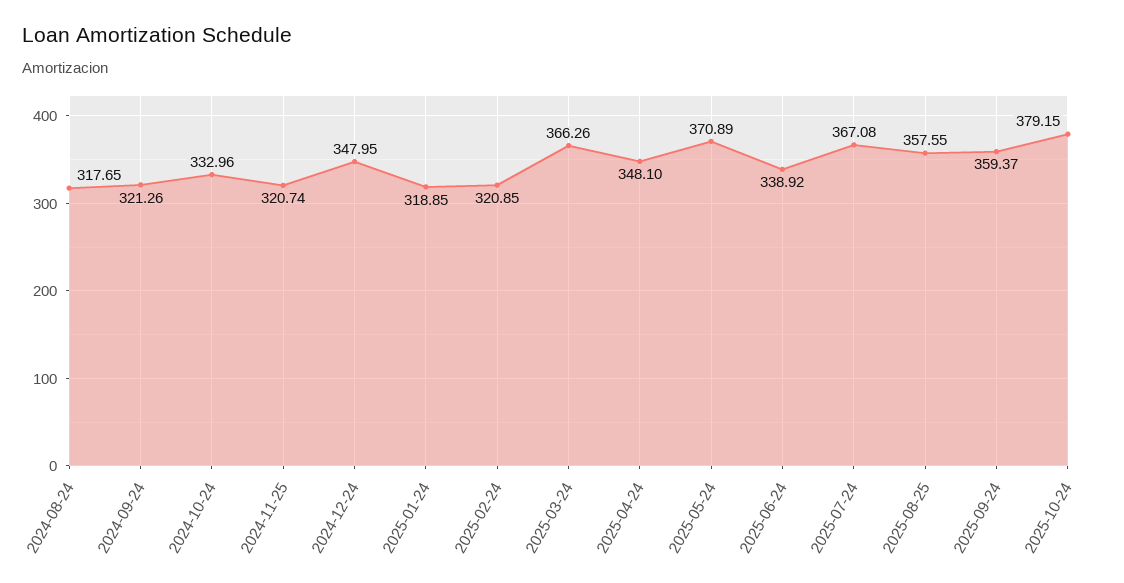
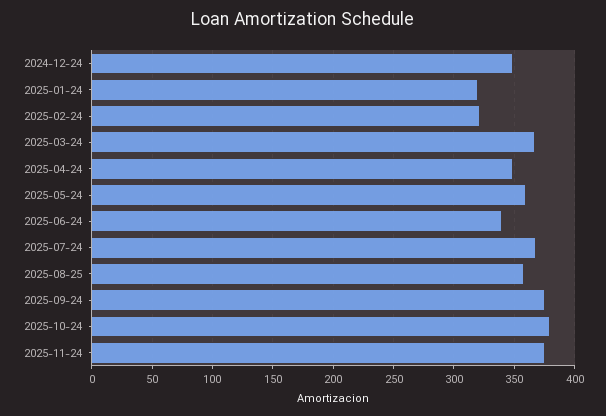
2024-08-24: 317.65 -> none
2024-09-24: 321.26 -> none
2024-10-24: 332.96 -> none
2024-11-25: 320.74 -> none
2025-05-24: 370.89 -> 360
2025-09-24: 359.37 -> 375
2025-11-24: none -> 375

